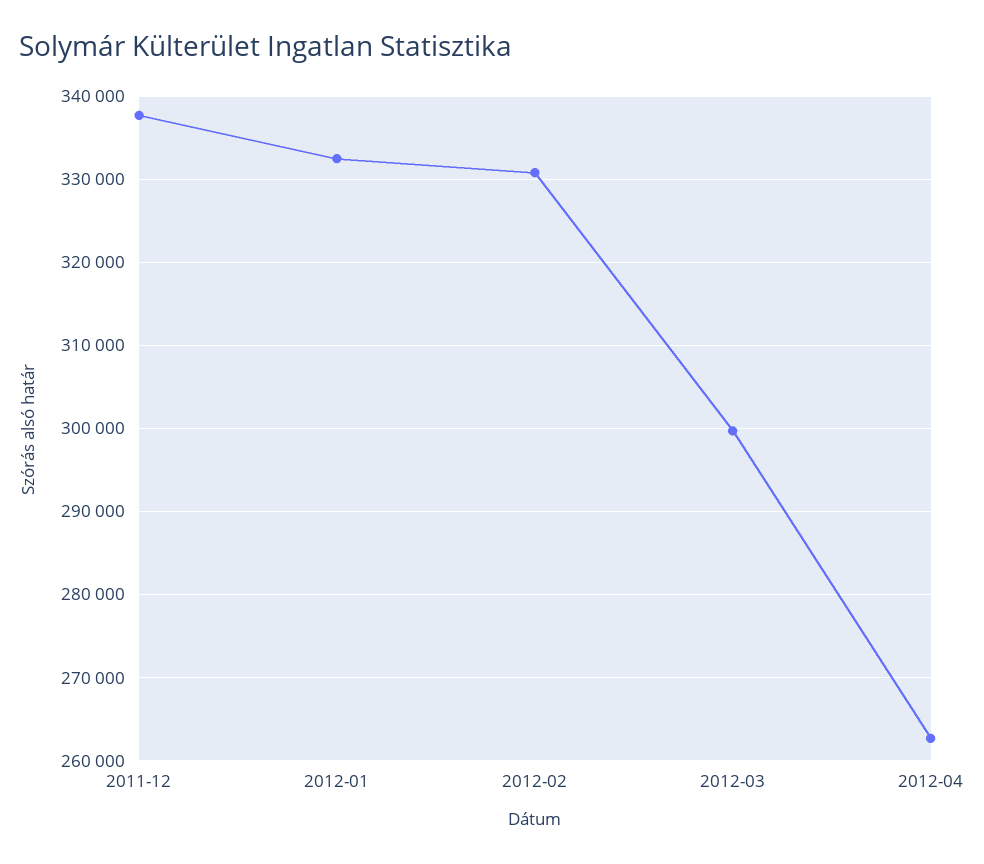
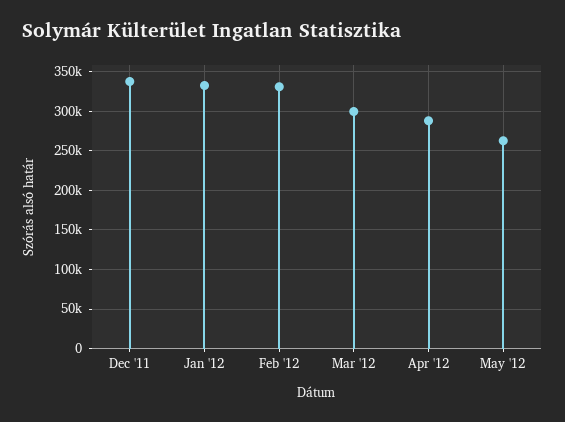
2012-04: 263000 -> 290000
May '12: none -> 260000

